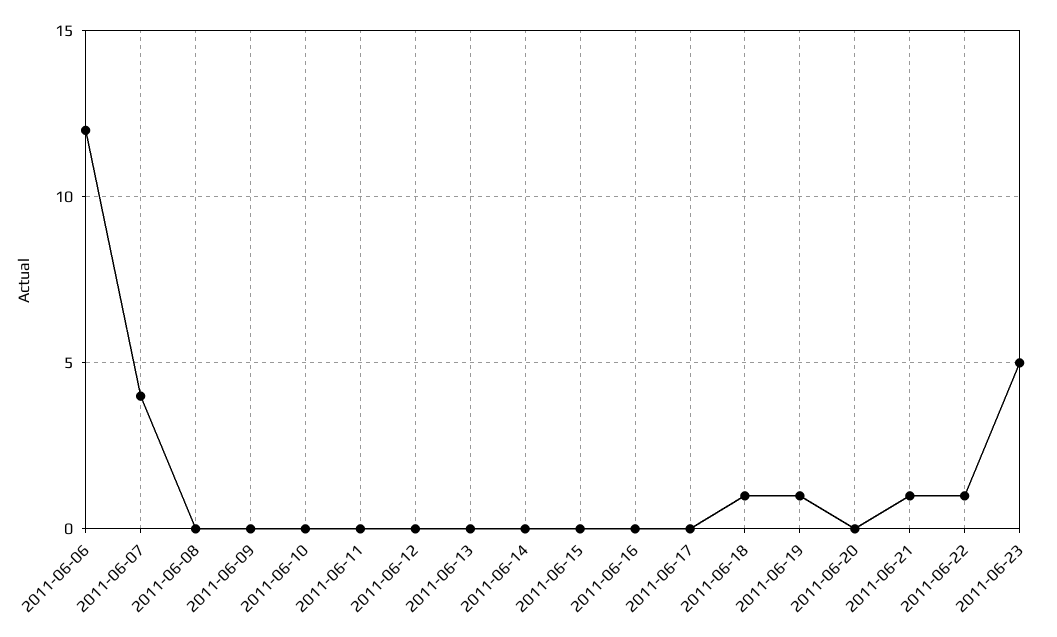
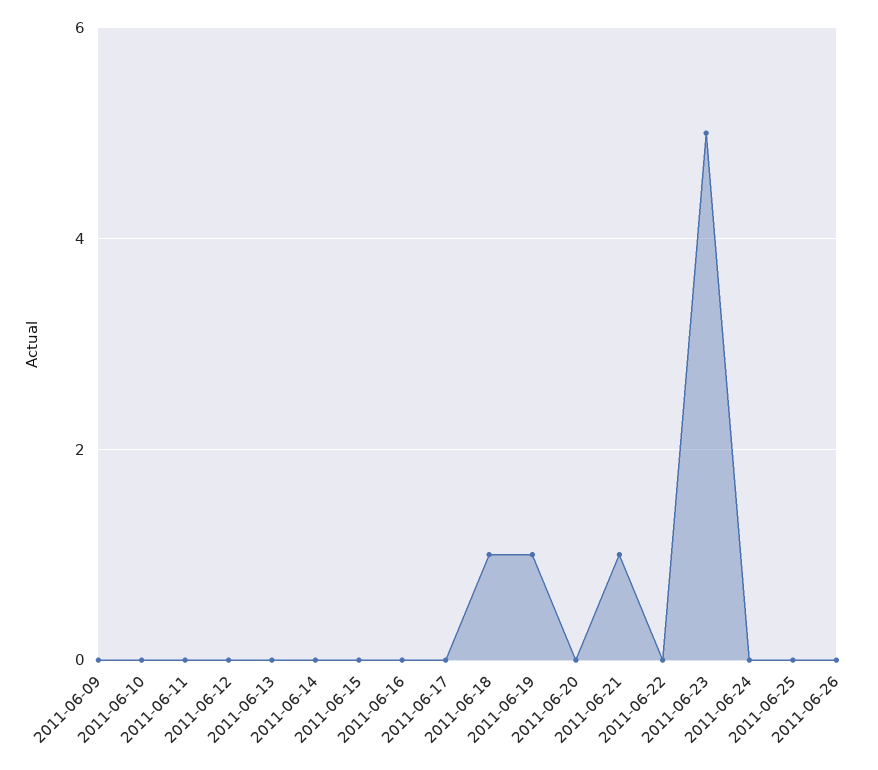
2011-06-06: 12 -> none
2011-06-07: 4 -> none
2011-06-08: 0 -> none
2011-06-22: 1 -> 0
2011-06-24: none -> 0
2011-06-25: none -> 0
2011-06-26: none -> 0

